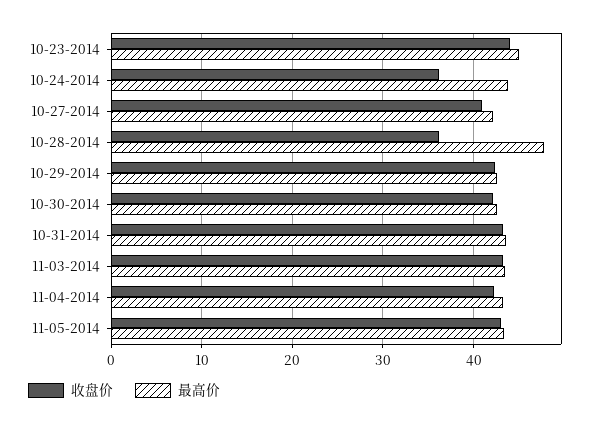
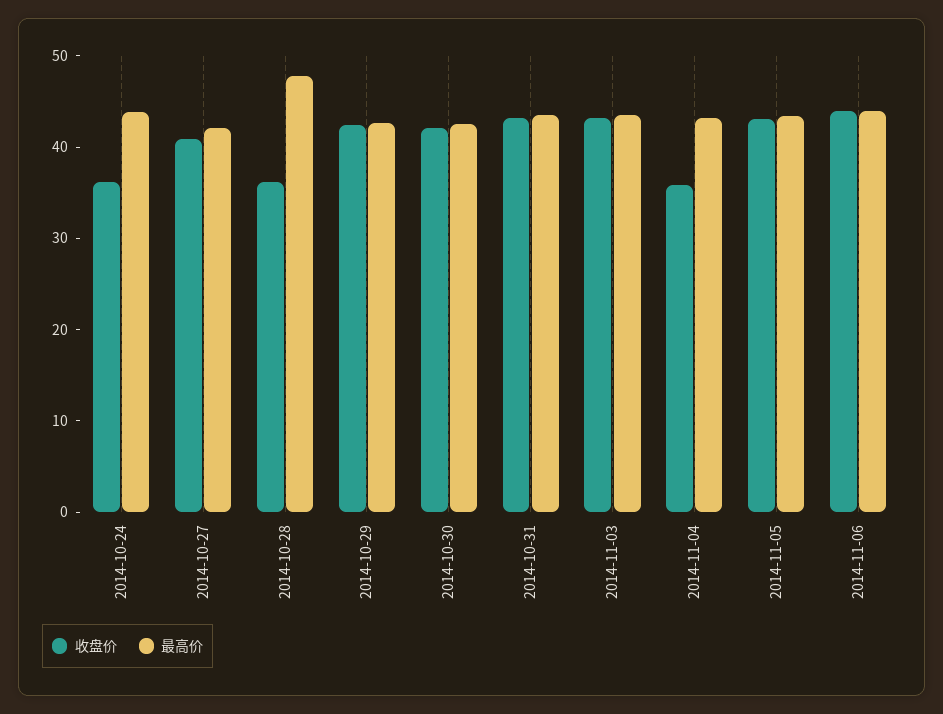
收盘价, 10-23-2014: 44 -> none
最高价, 10-23-2014: 45 -> none
收盘价, 11-04-2014: 42 -> 36
收盘价, 2014-11-06: none -> 44
最高价, 2014-11-06: none -> 44

